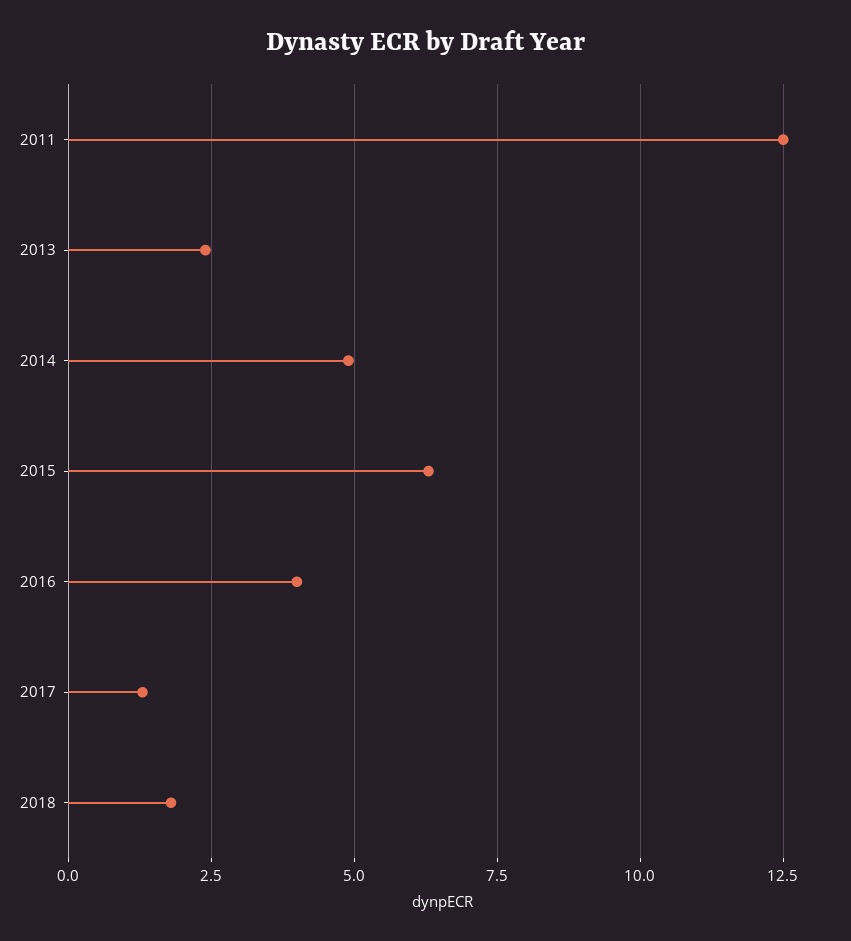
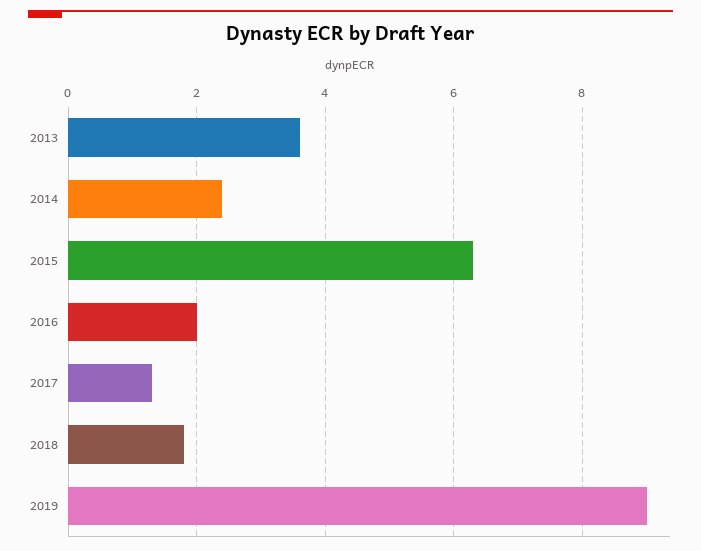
2011: 12.5 -> none
2013: 2.5 -> 3.5
2014: 5 -> 2.5
2016: 4 -> 2
2019: none -> 9

